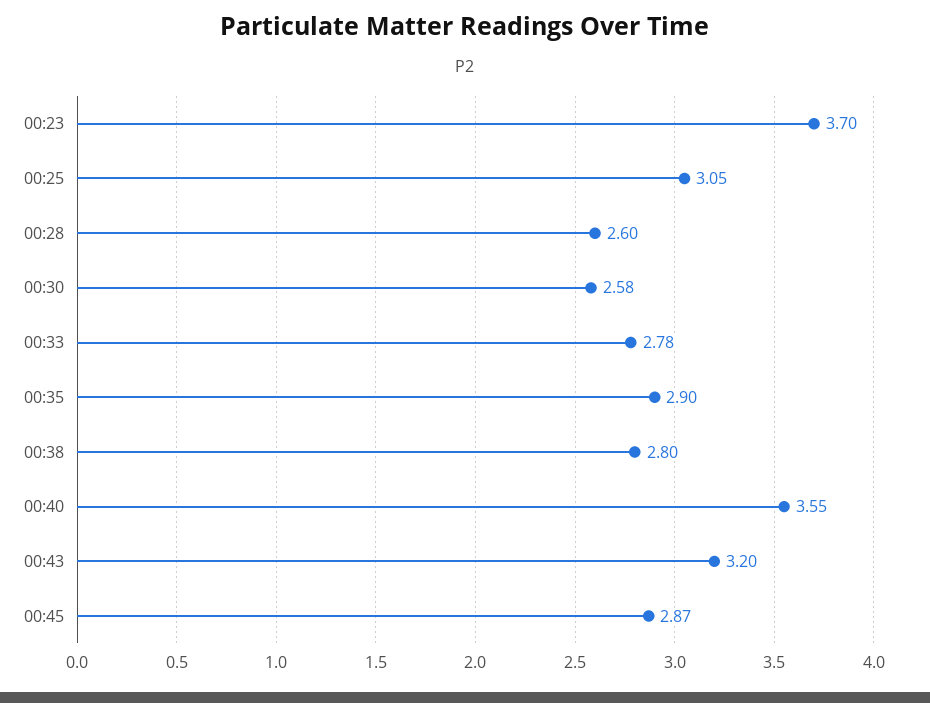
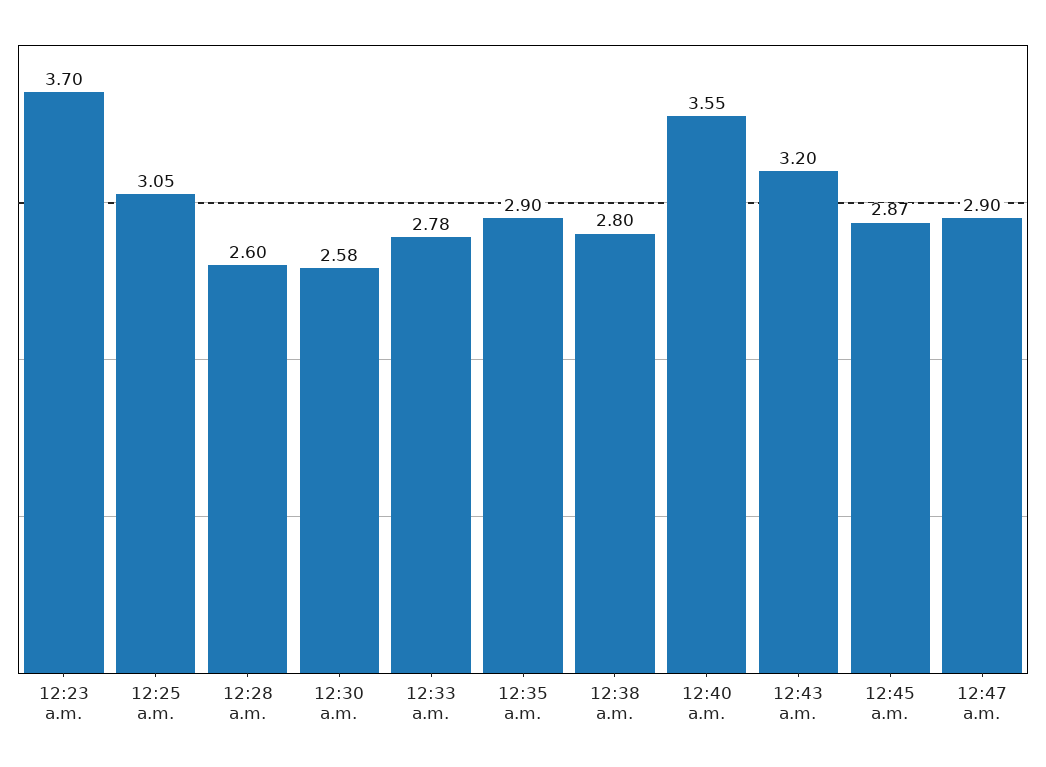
12:47 a.m.: none -> 2.9

